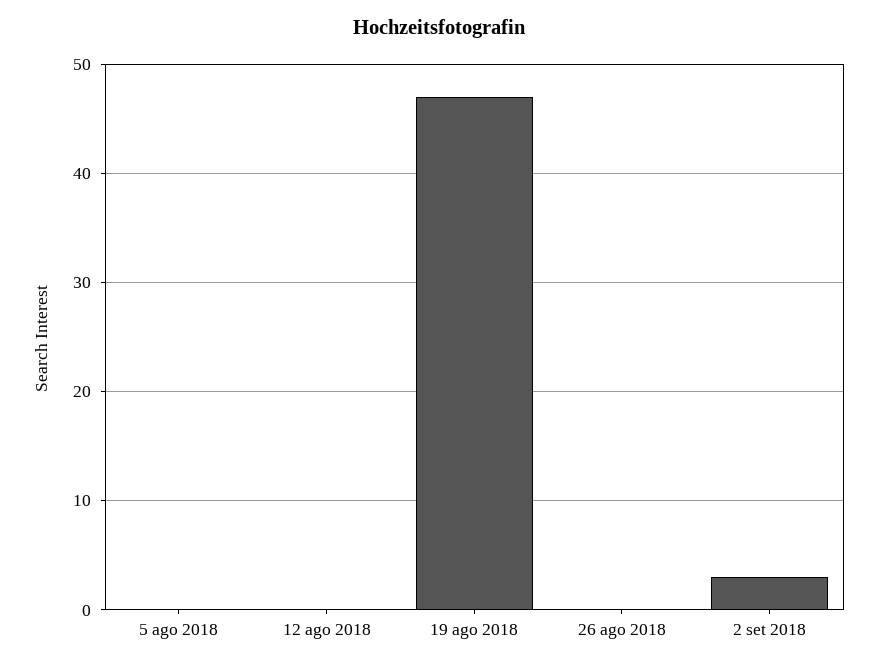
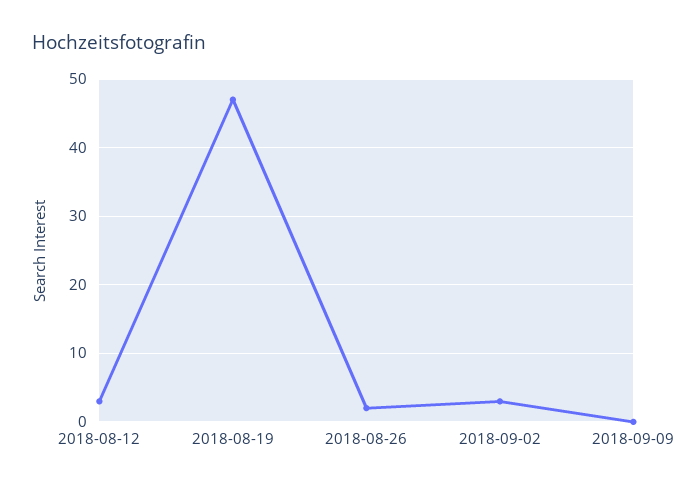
5 ago 2018: 0 -> none
12 ago 2018: 0 -> 3
26 ago 2018: 0 -> 2
2018-09-09: none -> 0

